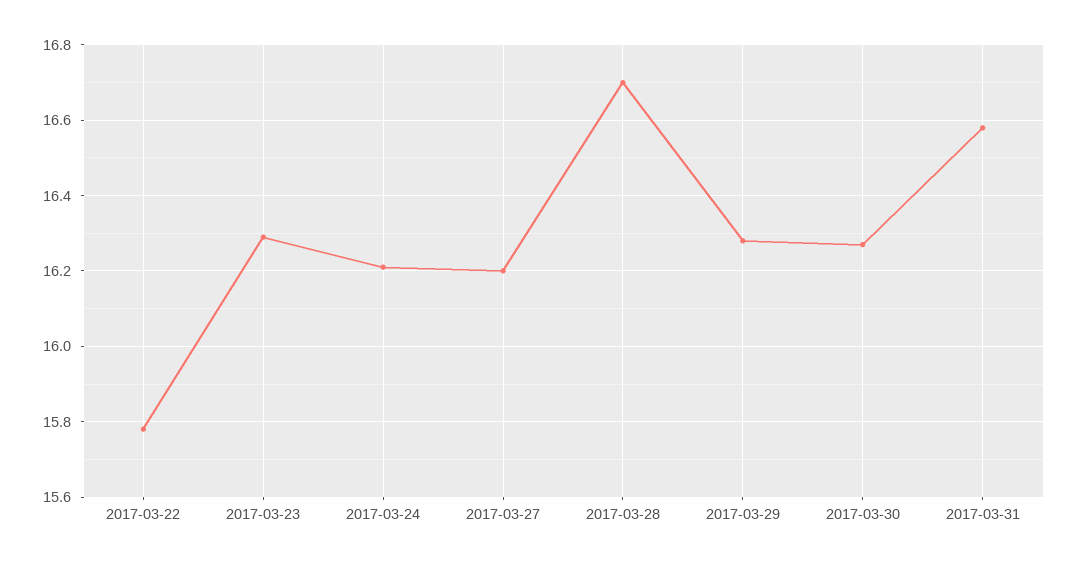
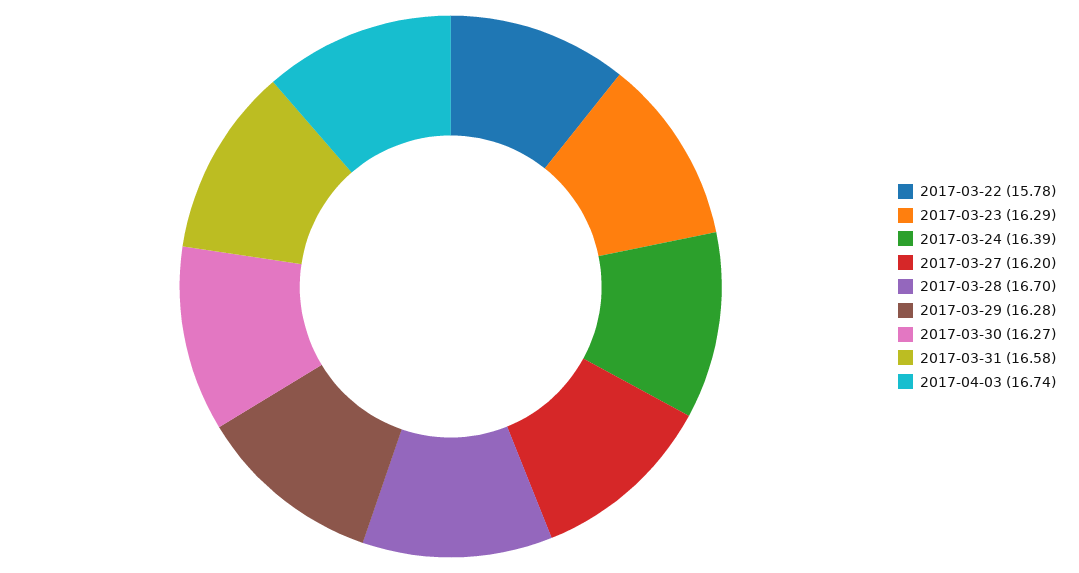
2017-03-24: 16.2 -> 16.39
2017-04-03: none -> 16.74

